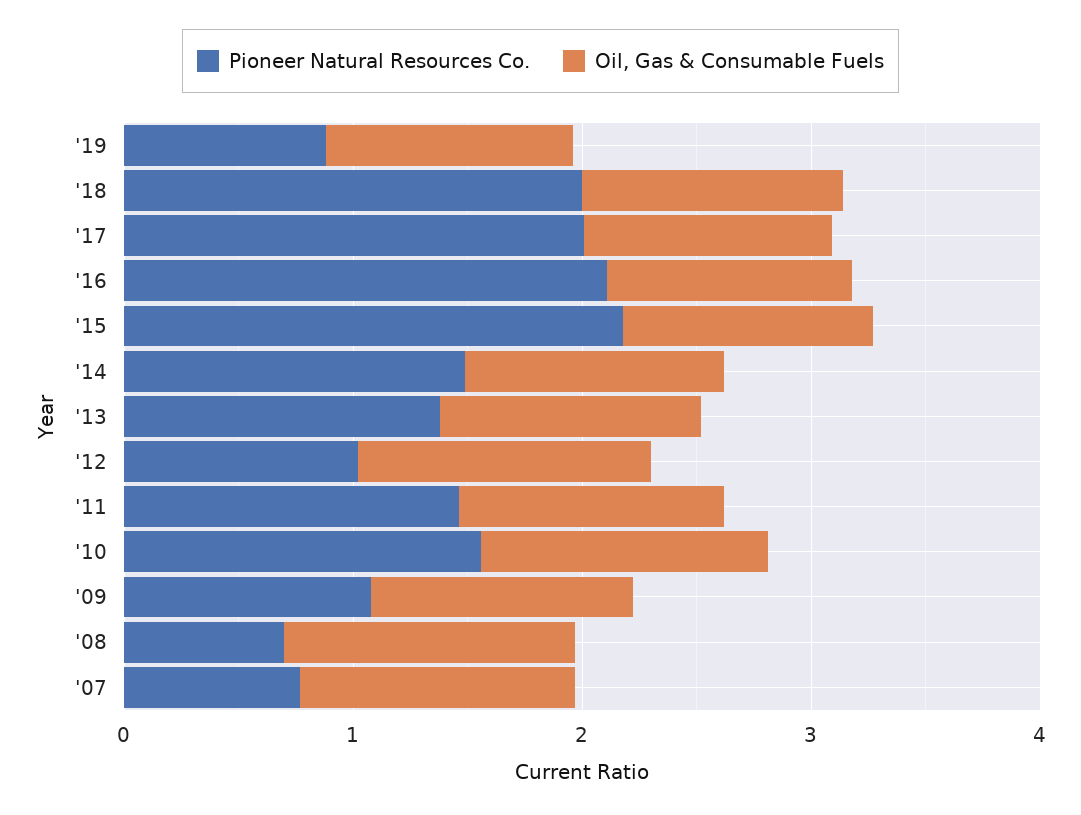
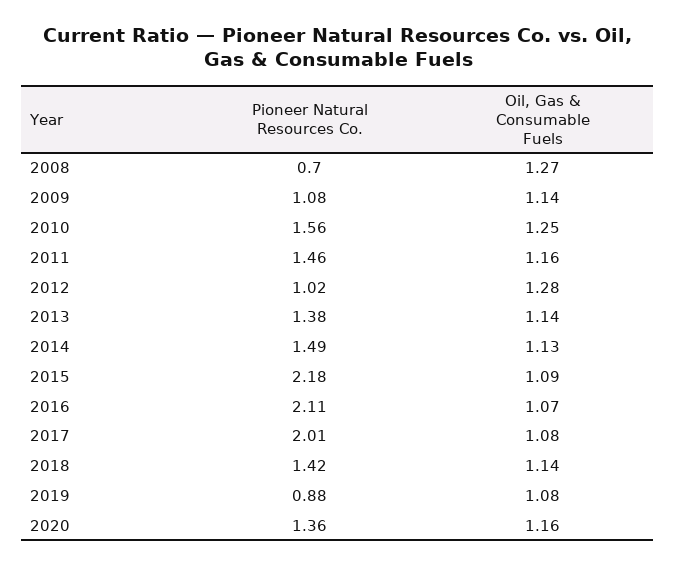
Pioneer Natural Resources Co., '18: 2 -> 1.42
Pioneer Natural Resources Co., '07: 0.8 -> none
Oil, Gas & Consumable Fuels, '07: 1.2 -> none
Pioneer Natural Resources Co., 2020: none -> 1.36
Oil, Gas & Consumable Fuels, 2020: none -> 1.16

